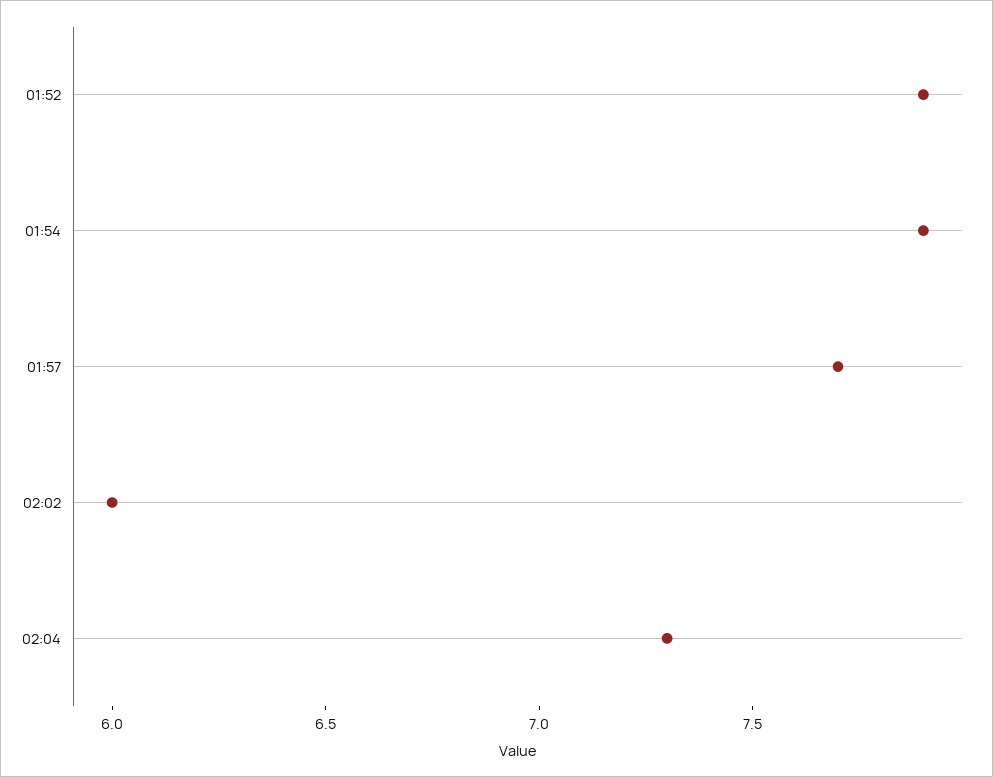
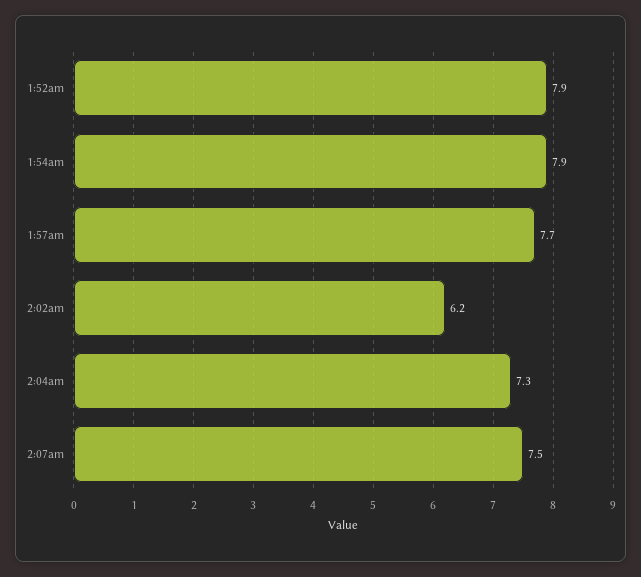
02:02: 6 -> 6.2
2:07am: none -> 7.5

